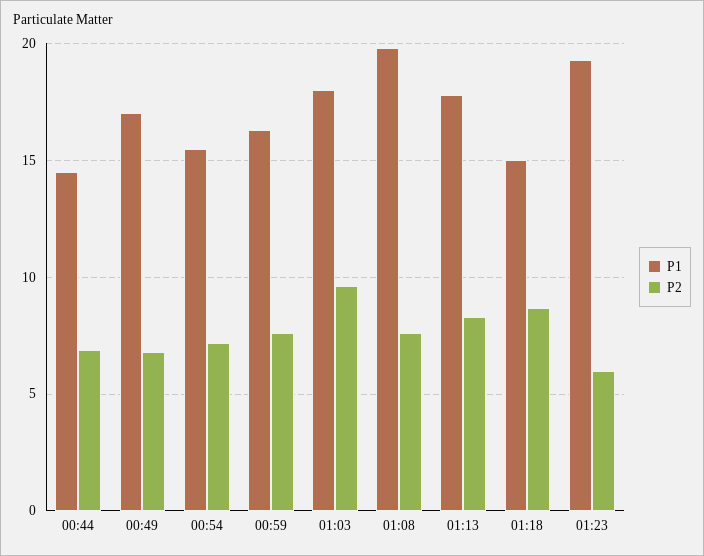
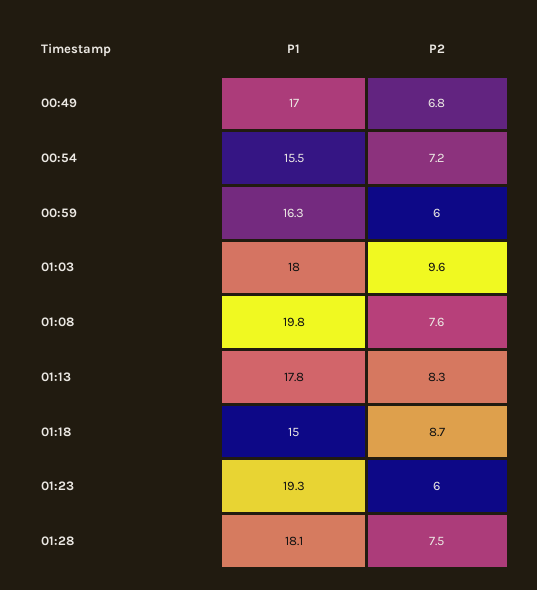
P1, 00:44: 14.5 -> none
P2, 00:44: 7 -> none
P2, 00:59: 7.5 -> 6
P1, 01:28: none -> 18.1
P2, 01:28: none -> 7.5

